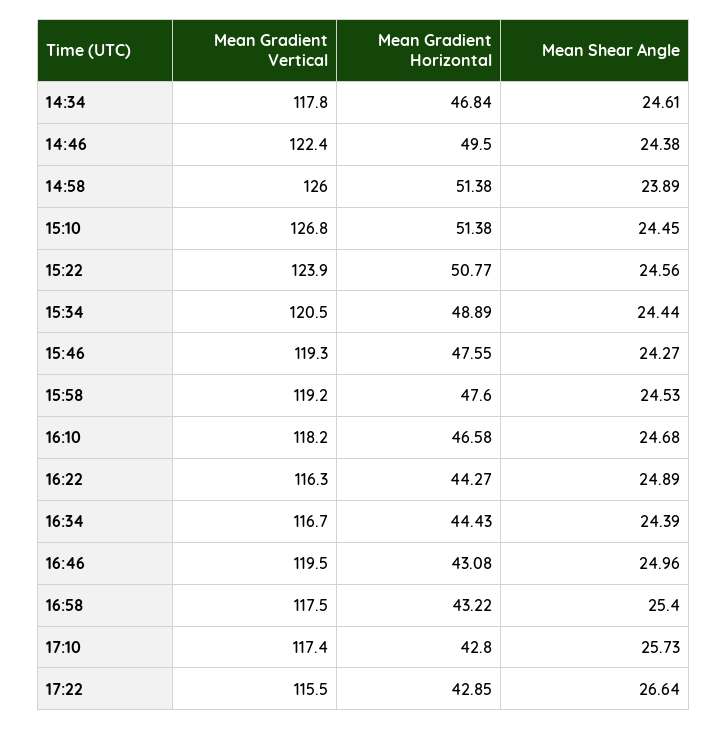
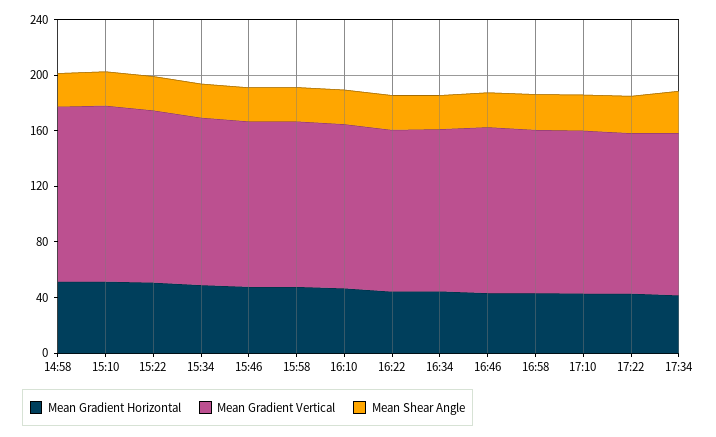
Mean Gradient Vertical, 14:34: 117.8 -> none
Mean Gradient Horizontal, 14:34: 46.84 -> none
Mean Shear Angle, 14:34: 24.61 -> none
Mean Gradient Vertical, 14:46: 122.4 -> none
Mean Gradient Horizontal, 14:46: 49.5 -> none
Mean Shear Angle, 14:46: 24.38 -> none
Mean Gradient Horizontal, 17:34: none -> 40
Mean Gradient Vertical, 17:34: none -> 120
Mean Shear Angle, 17:34: none -> 30

